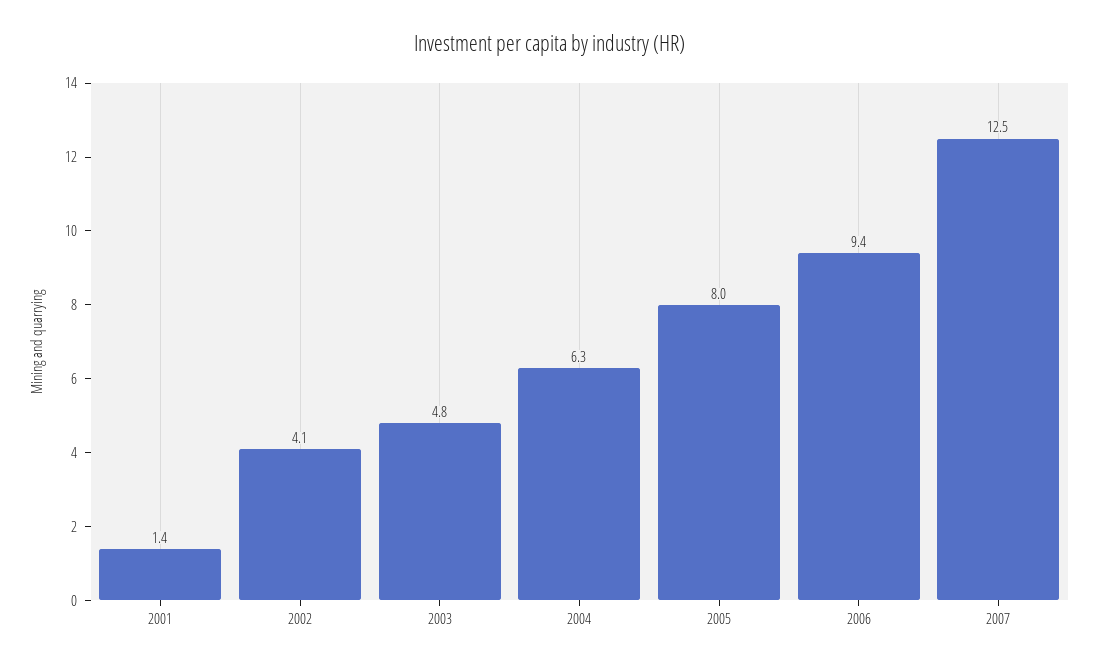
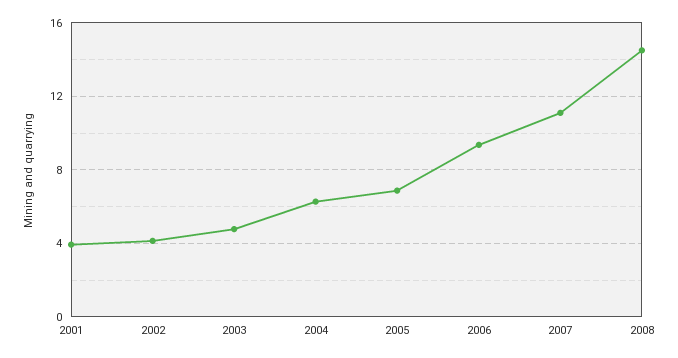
2001: 1.4 -> 4
2005: 8 -> 7
2007: 12.5 -> 11
2008: none -> 14.5

